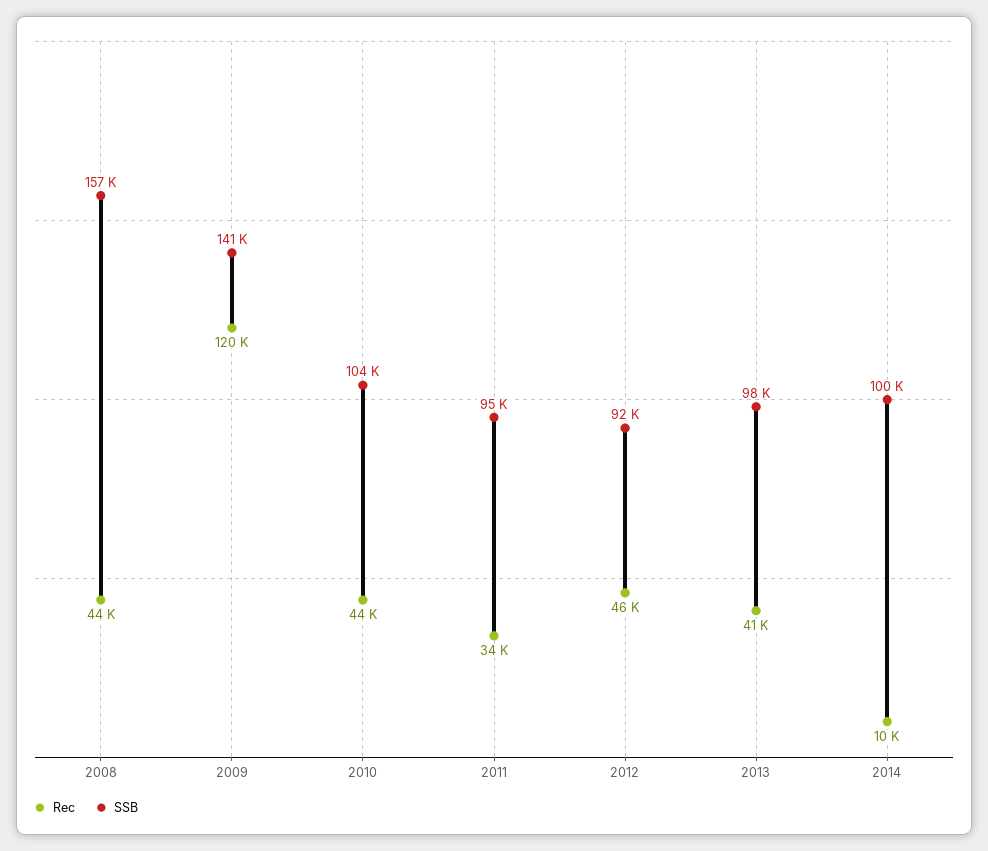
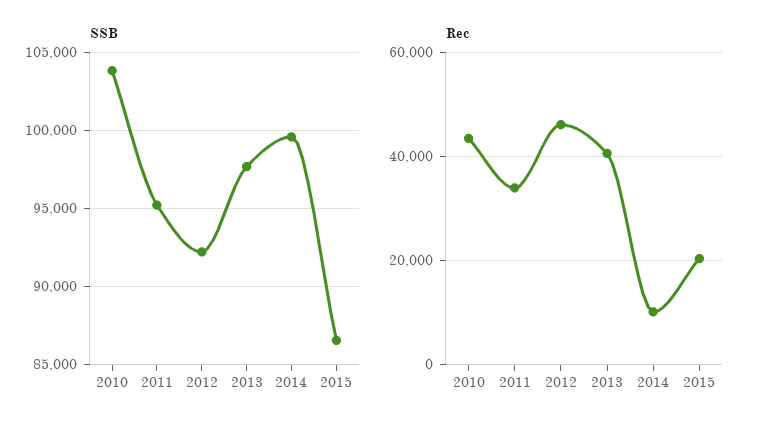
Rec, 2008: 44000 -> none
SSB, 2008: 157000 -> none
Rec, 2009: 120000 -> none
SSB, 2009: 141000 -> none
SSB, 2015: none -> 86500
Rec, 2015: none -> 20000

